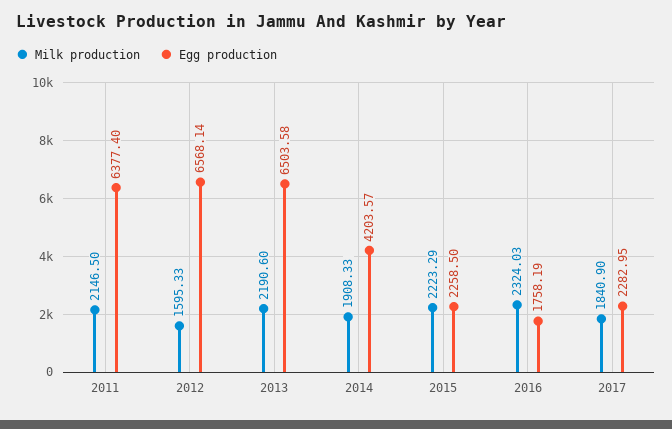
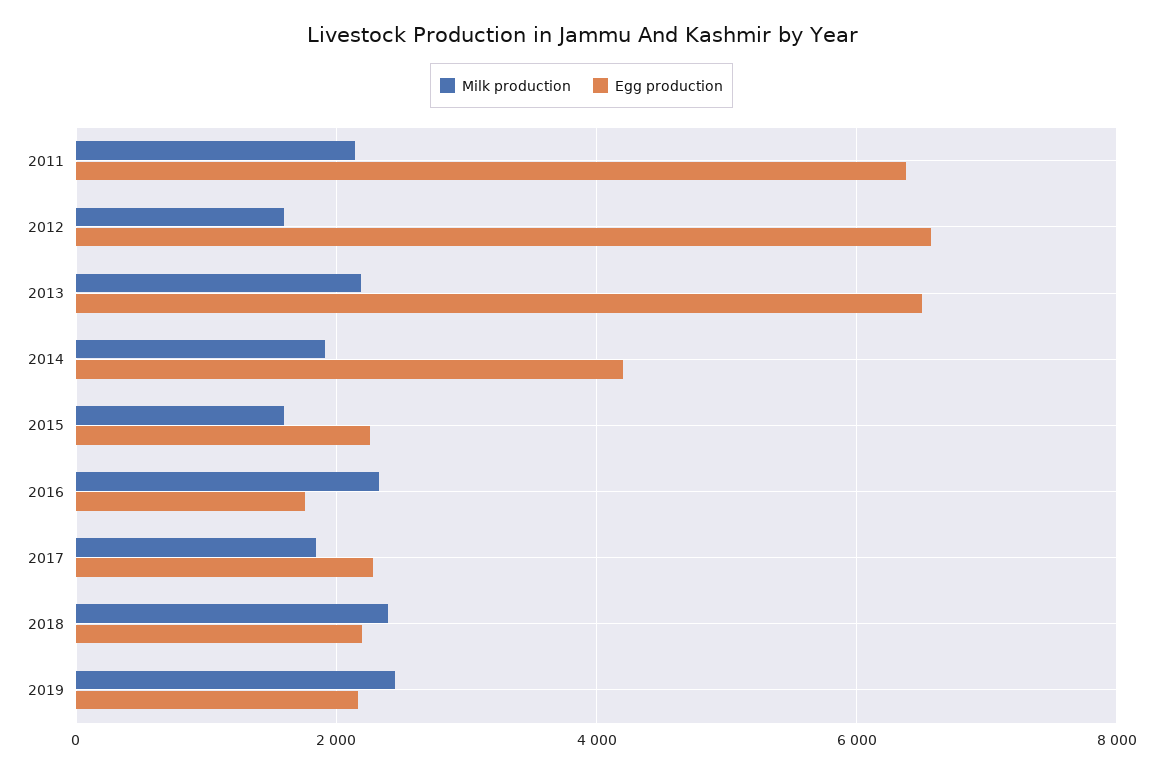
Milk production, 2015: 2223.29 -> 1600
Milk production, 2018: none -> 2400
Egg production, 2018: none -> 2200
Milk production, 2019: none -> 2400
Egg production, 2019: none -> 2200

